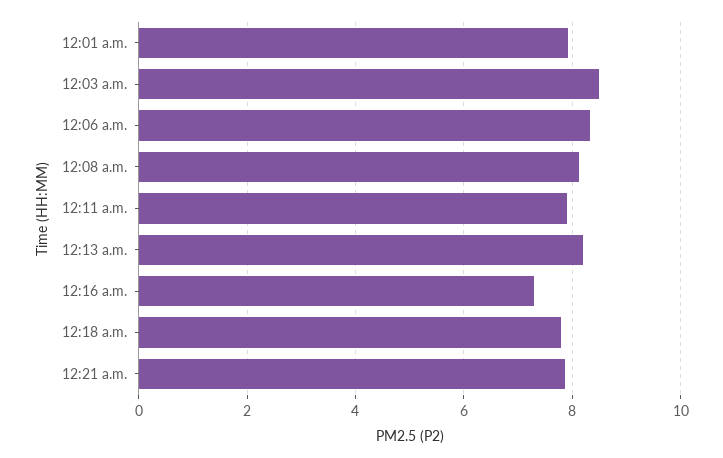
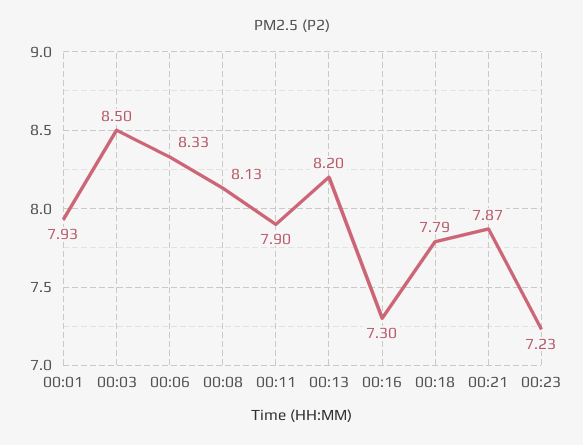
00:23: none -> 7.23

